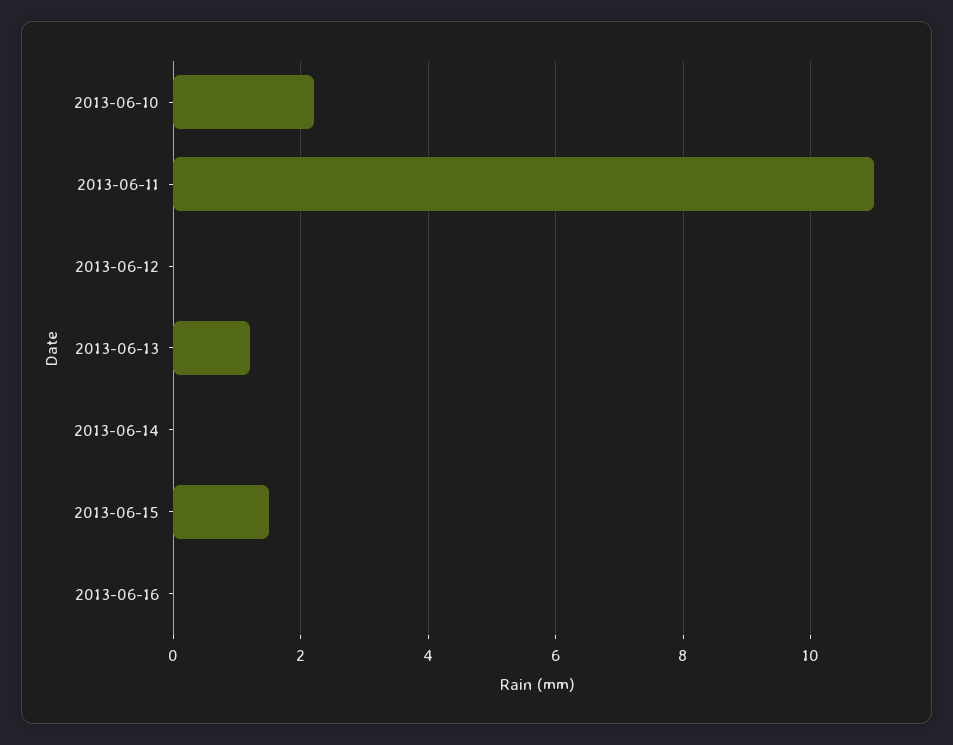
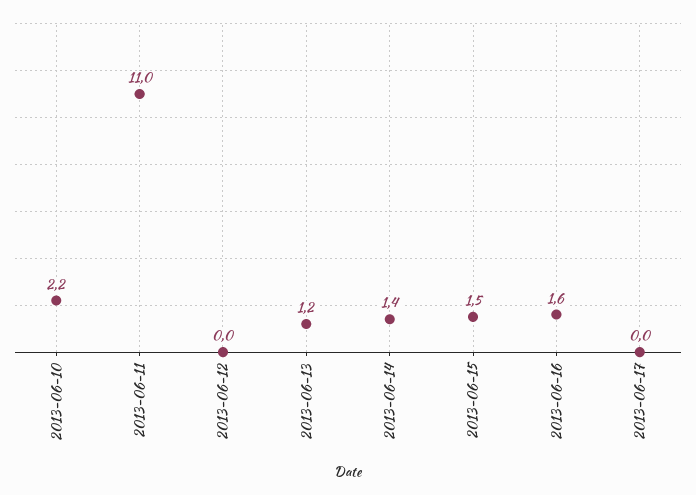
2013-06-14: 0 -> 1.4
2013-06-16: 0 -> 1.6
2013-06-17: none -> 0

